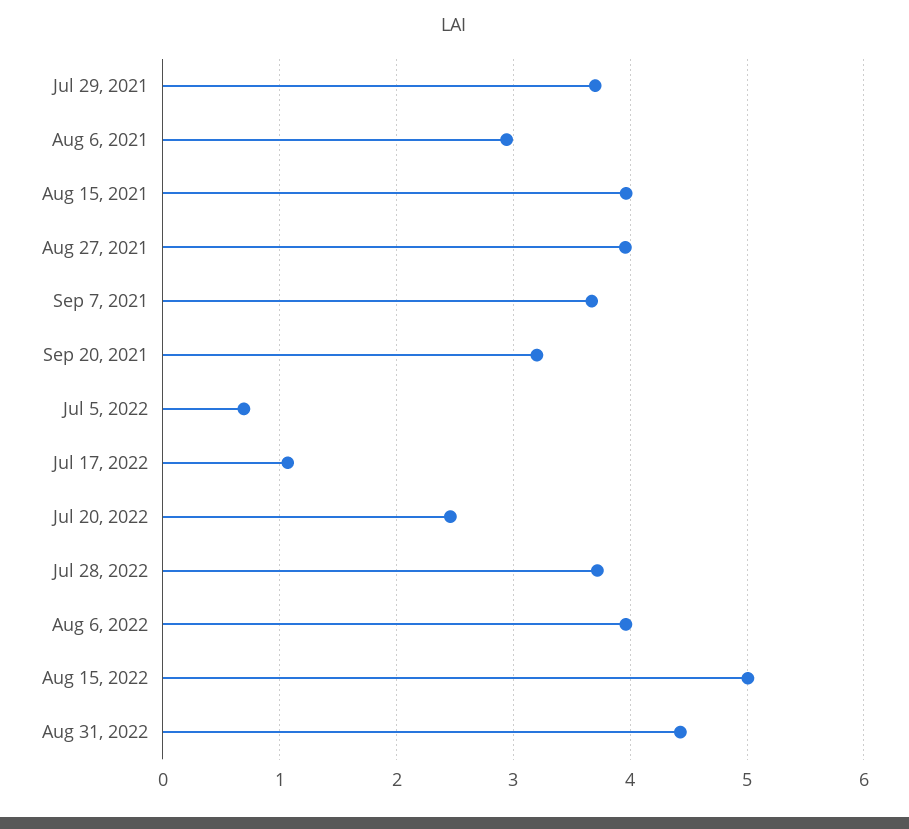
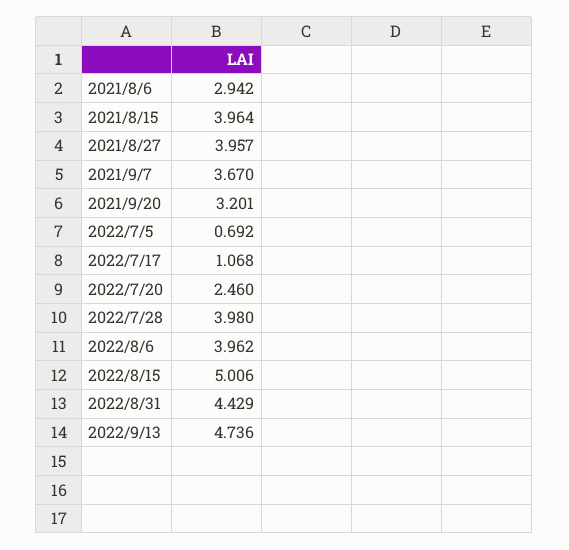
Jul 29, 2021: 3.7 -> none
Jul 28, 2022: 3.7 -> 3.98
2022/9/13: none -> 4.736

